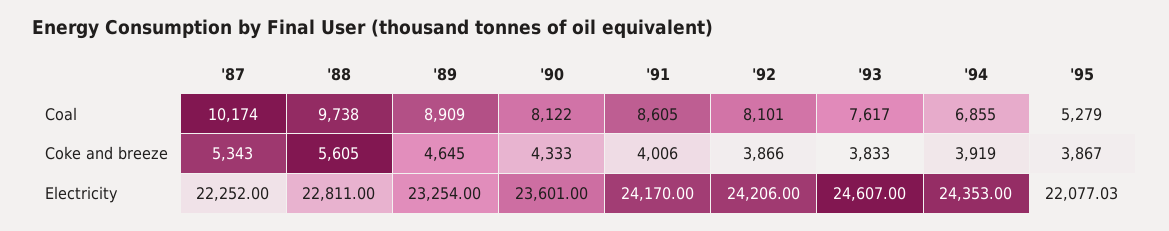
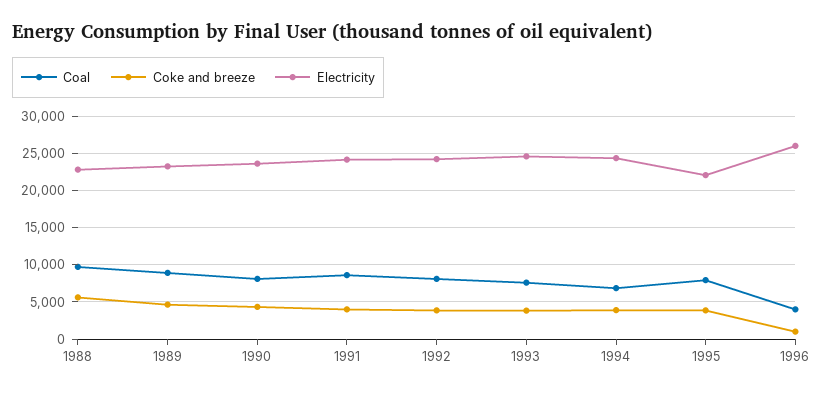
Coal, '87: 10174 -> none
Coal, '95: 5279 -> 8000
Coke and breeze, '87: 5343 -> none
Electricity, '87: 22252 -> none
Coal, 1996: none -> 4000
Coke and breeze, 1996: none -> 1000
Electricity, 1996: none -> 26000

